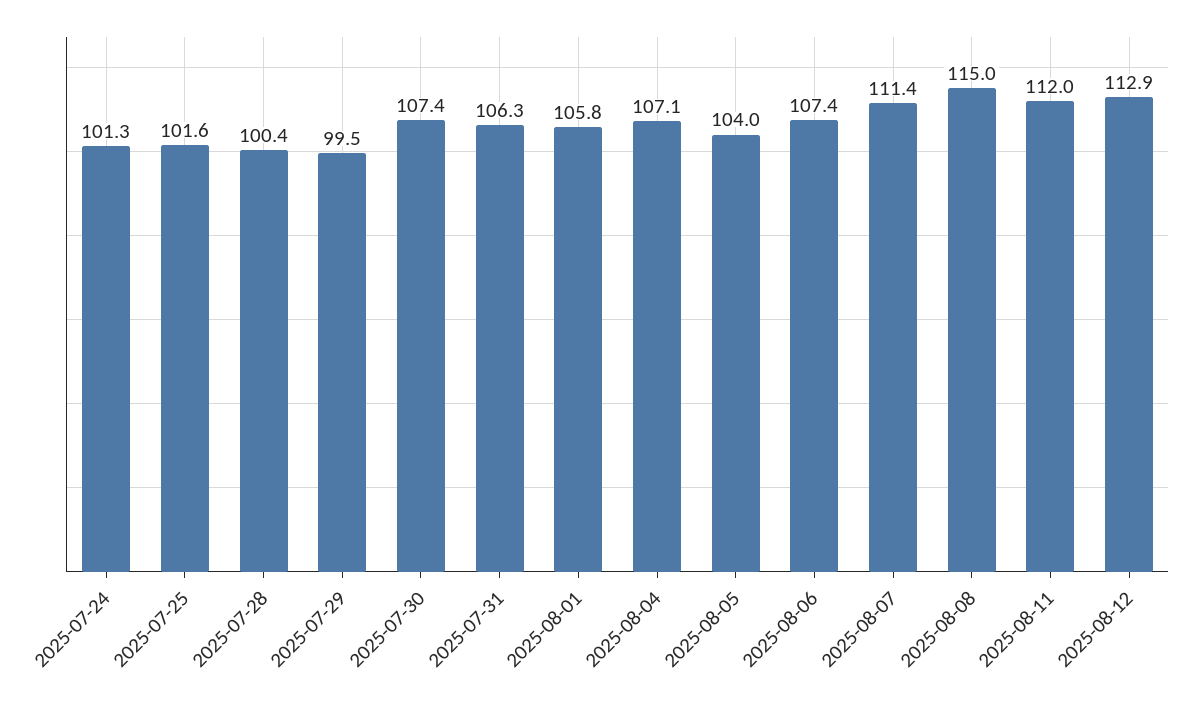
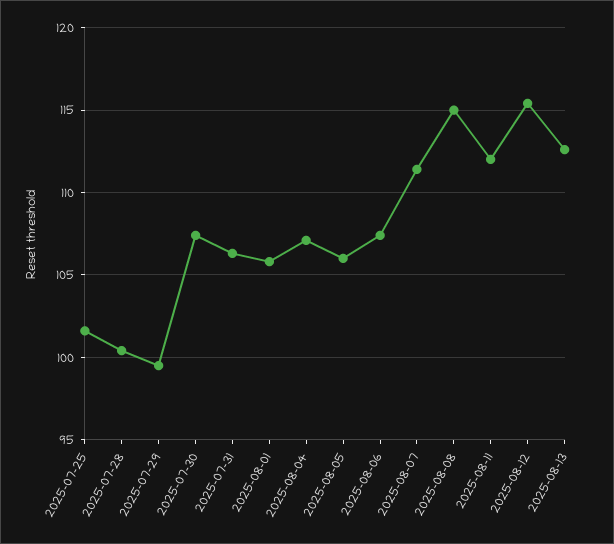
2025-07-24: 101.3 -> none
2025-08-05: 104 -> 106
2025-08-12: 112.9 -> 115.5
2025-08-13: none -> 112.5

